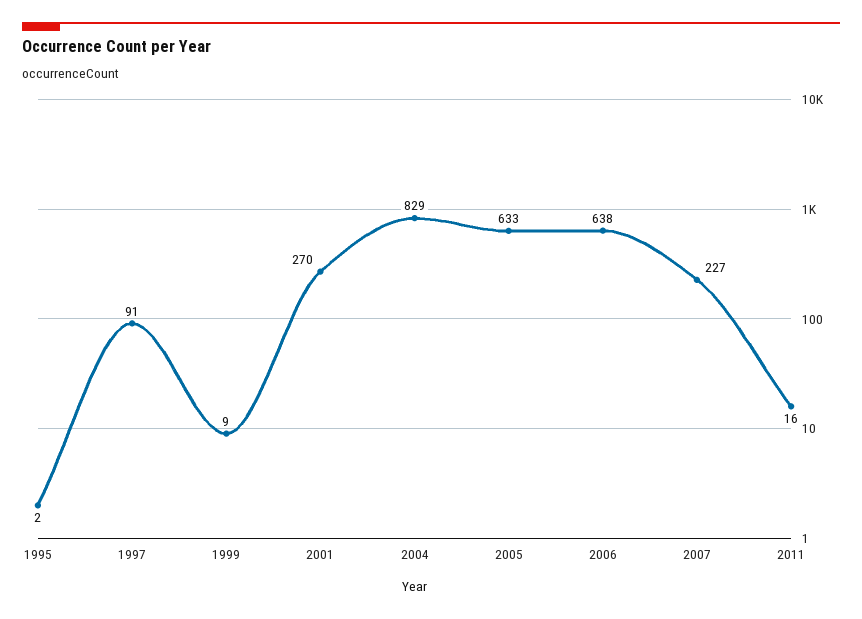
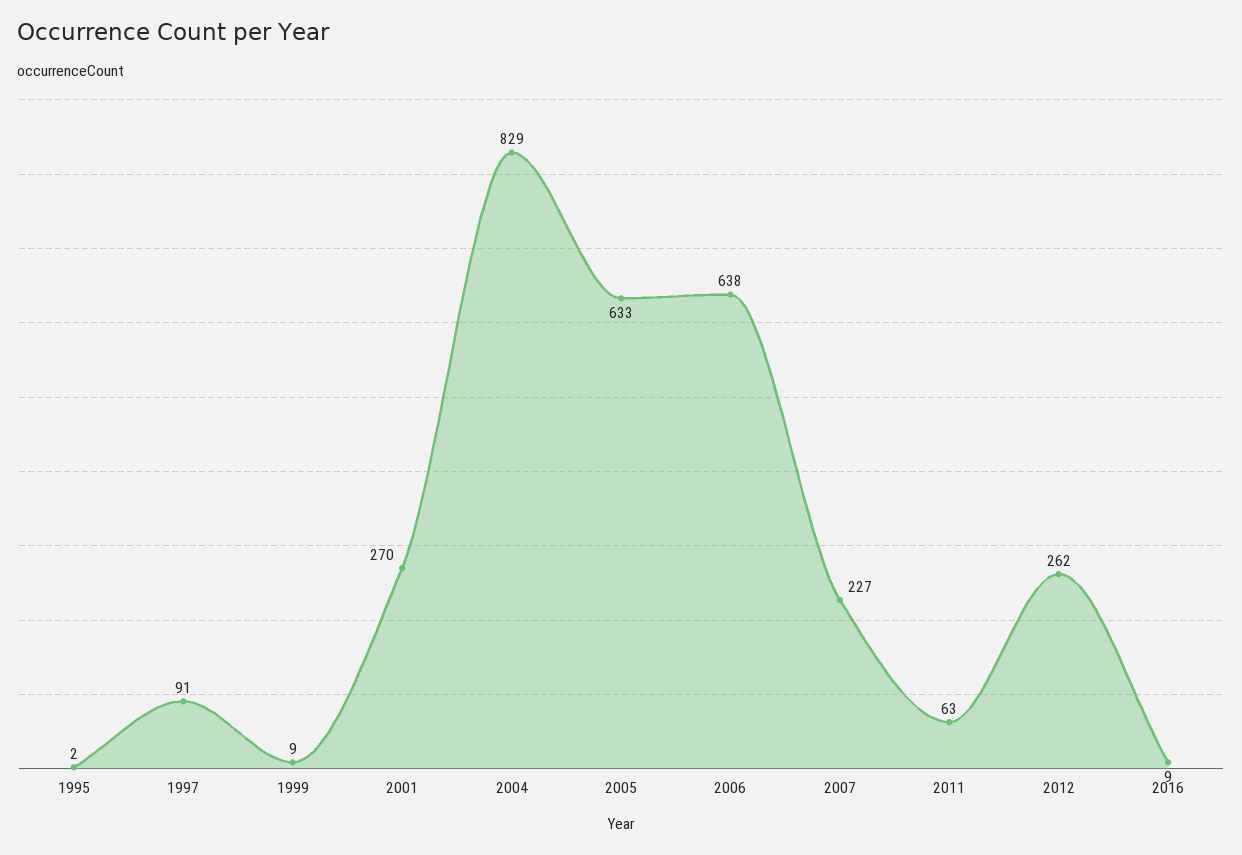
2011: 16 -> 63
2012: none -> 262
2016: none -> 9

